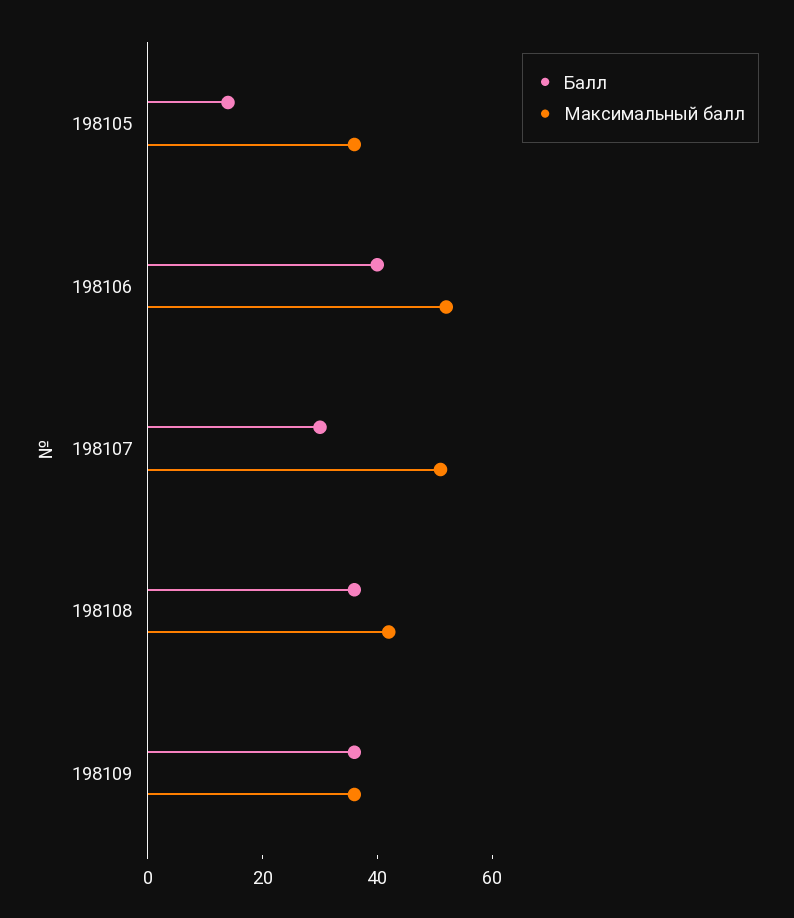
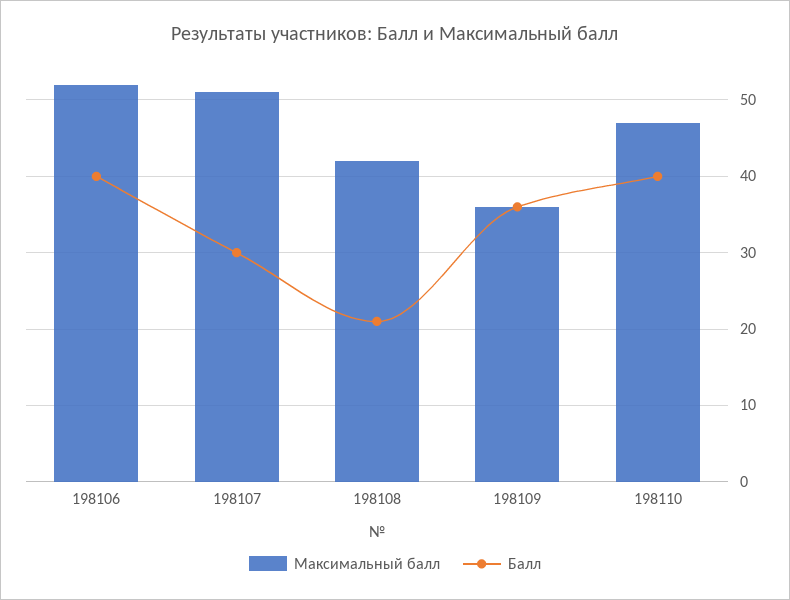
Балл, 198105: 15 -> none
Максимальный балл, 198105: 35 -> none
Балл, 198108: 35 -> 21
Максимальный балл, 198110: none -> 47
Балл, 198110: none -> 40

